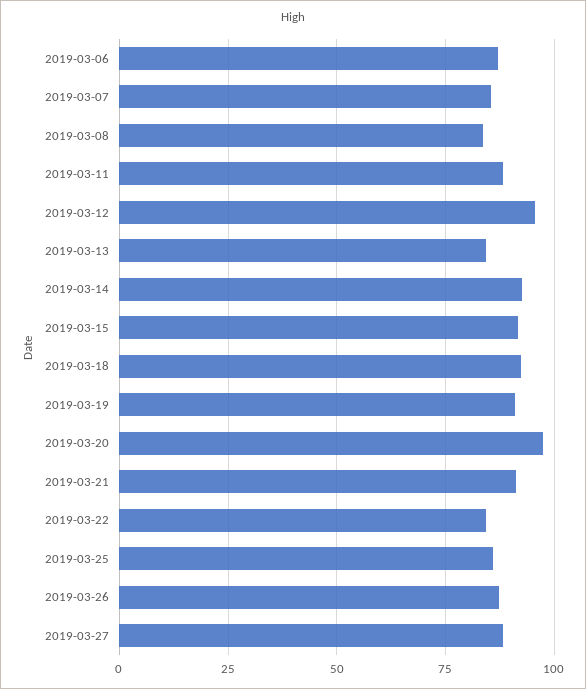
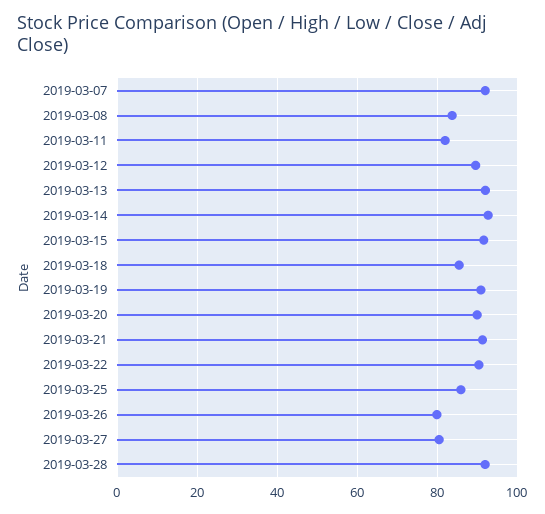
2019-03-06: 87.5 -> none
2019-03-07: 85 -> 92
2019-03-11: 87.5 -> 82
2019-03-12: 95 -> 90
2019-03-13: 85 -> 92
2019-03-18: 92.5 -> 86
2019-03-20: 97.5 -> 90
2019-03-22: 85 -> 90
2019-03-26: 87.5 -> 80
2019-03-27: 87.5 -> 80
2019-03-28: none -> 92

